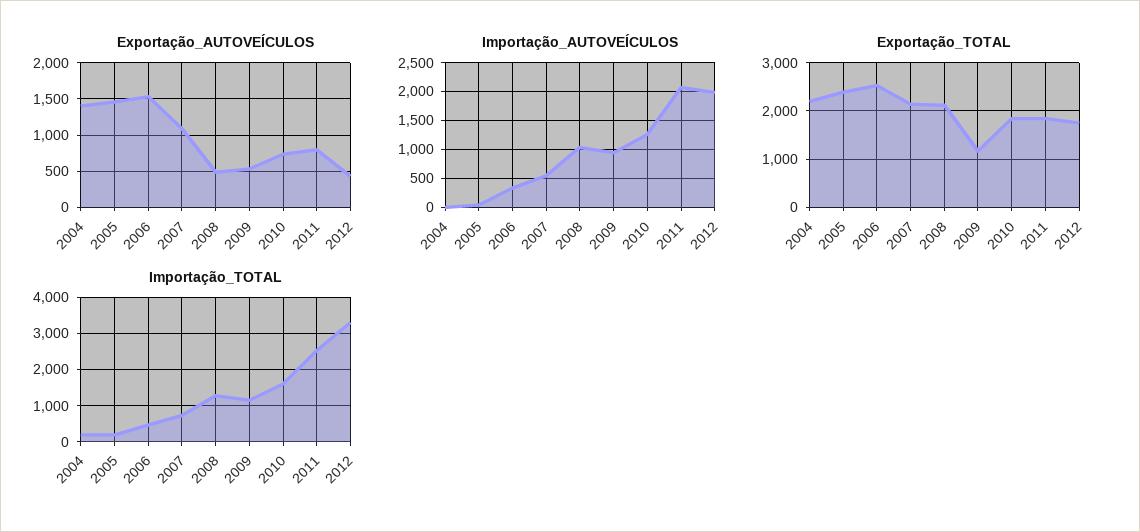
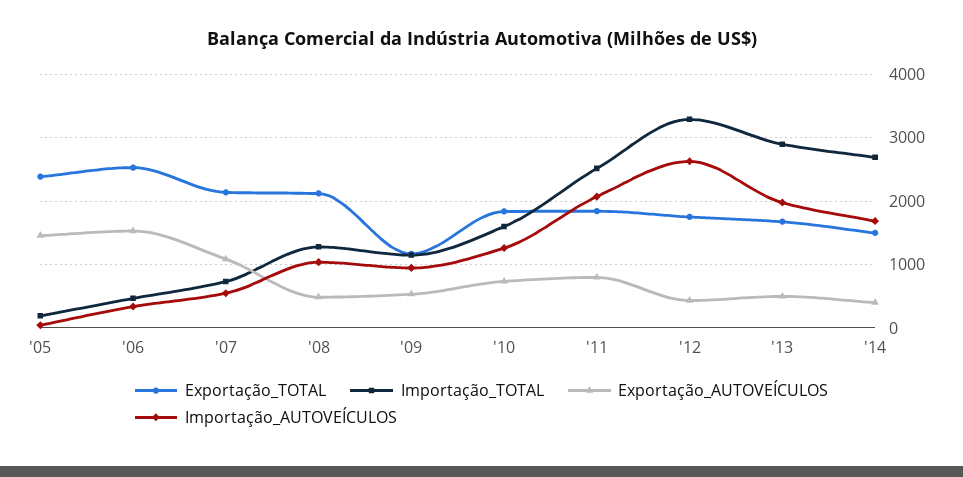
Exportação_AUTOVEÍCULOS, 2004: 1400 -> none
Importação_AUTOVEÍCULOS, 2004: 0 -> none
Importação_AUTOVEÍCULOS, 2012: 2000 -> 2600
Exportação_TOTAL, 2004: 2200 -> none
Importação_TOTAL, 2004: 200 -> none
Exportação_TOTAL, '13: none -> 1700
Importação_TOTAL, '13: none -> 2900
Exportação_AUTOVEÍCULOS, '13: none -> 500
Importação_AUTOVEÍCULOS, '13: none -> 2000
Exportação_TOTAL, '14: none -> 1500
Importação_TOTAL, '14: none -> 2700
Exportação_AUTOVEÍCULOS, '14: none -> 400
Importação_AUTOVEÍCULOS, '14: none -> 1700

